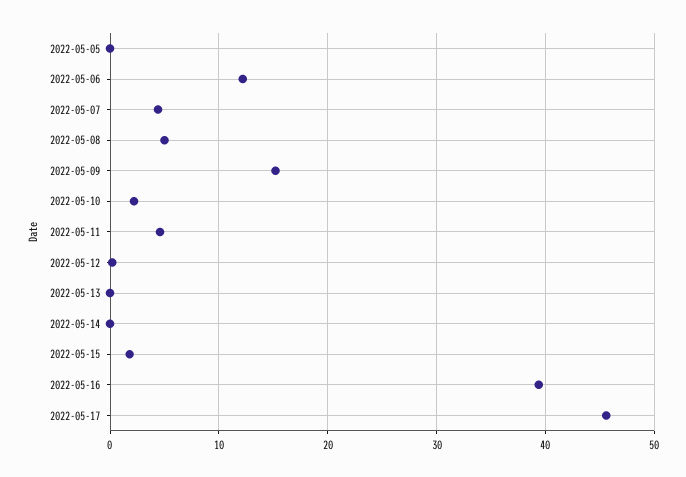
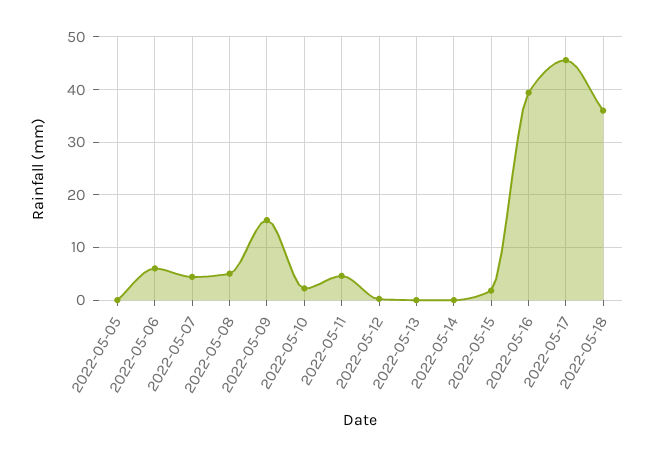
2022-05-06: 12 -> 6
2022-05-18: none -> 36

